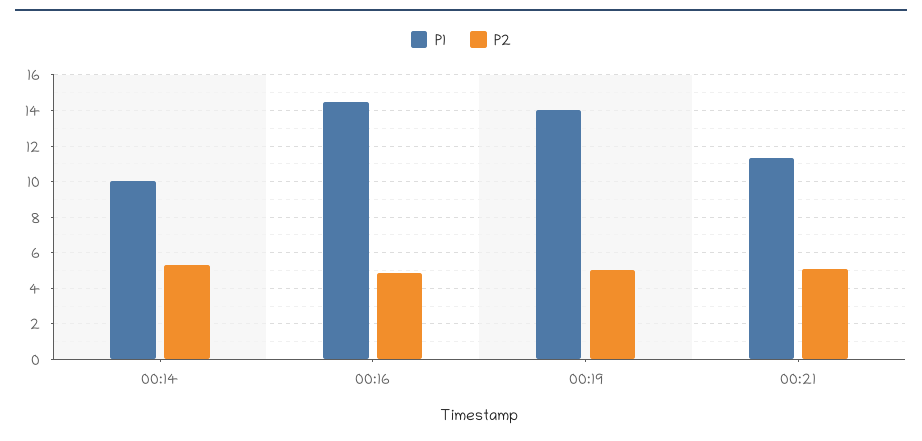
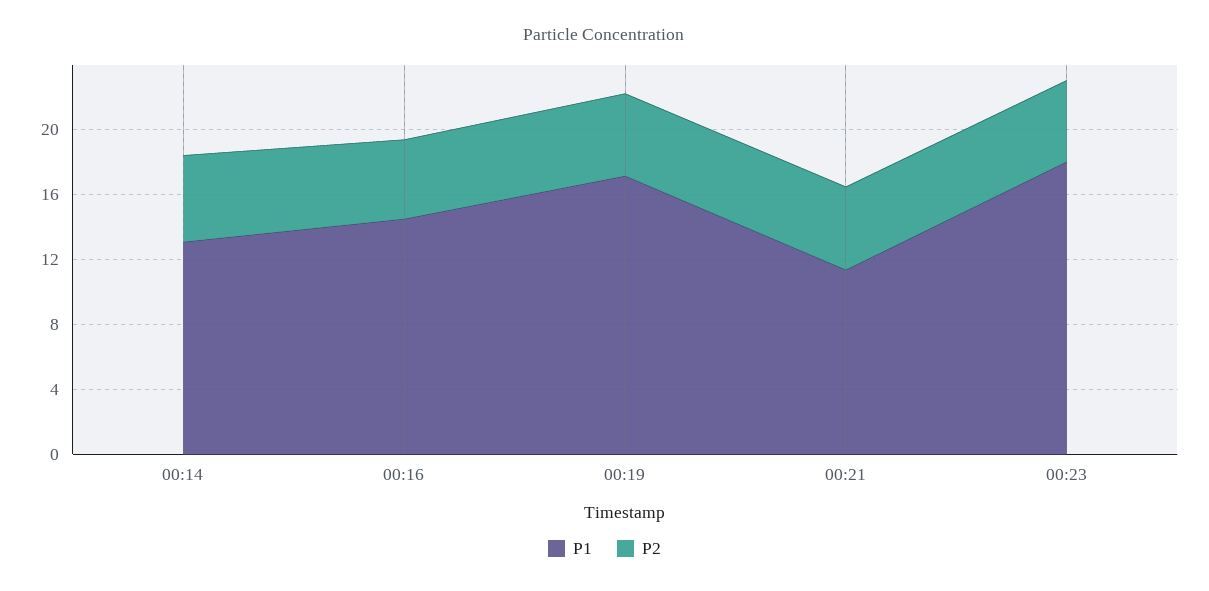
P1, 00:14: 10 -> 13
P1, 00:19: 14 -> 17
P1, 00:23: none -> 18
P2, 00:23: none -> 5

